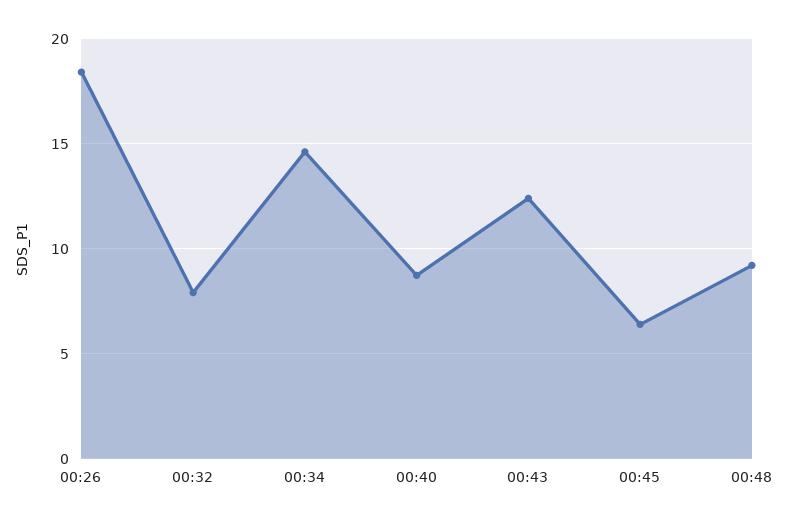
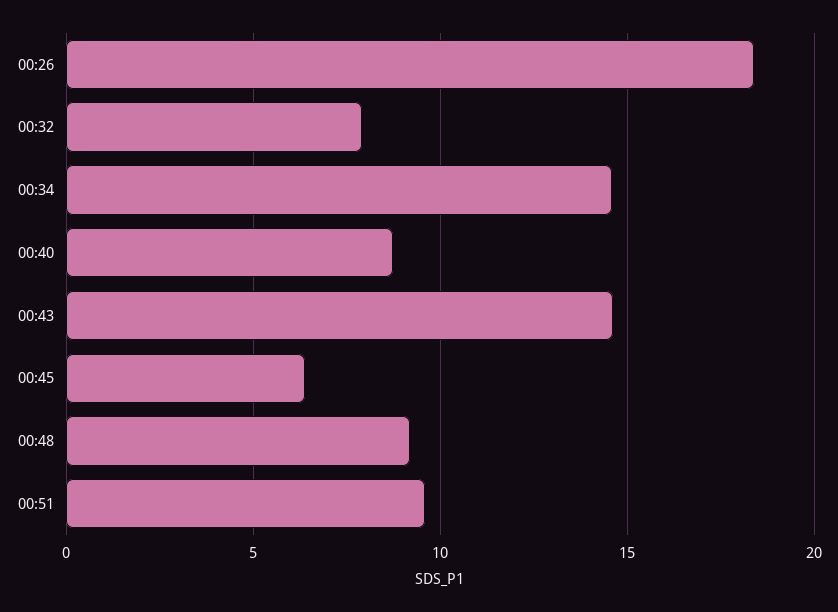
00:43: 12.5 -> 14.5
00:51: none -> 9.5

